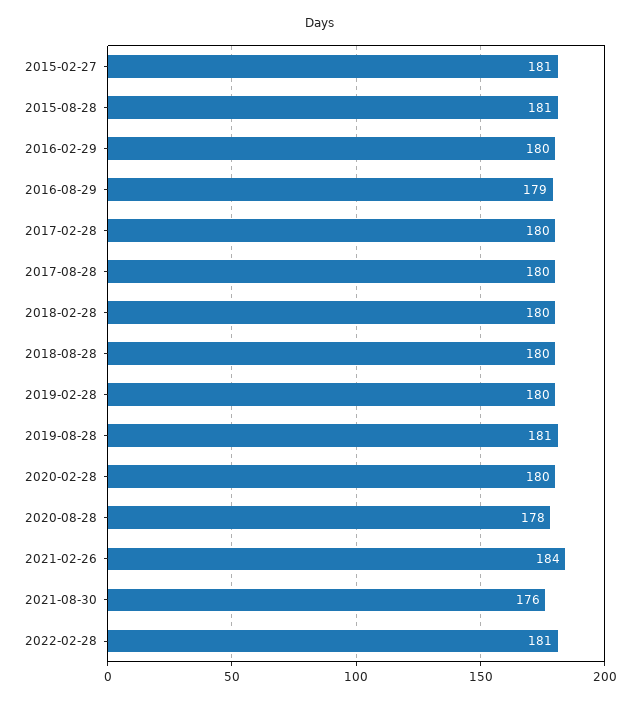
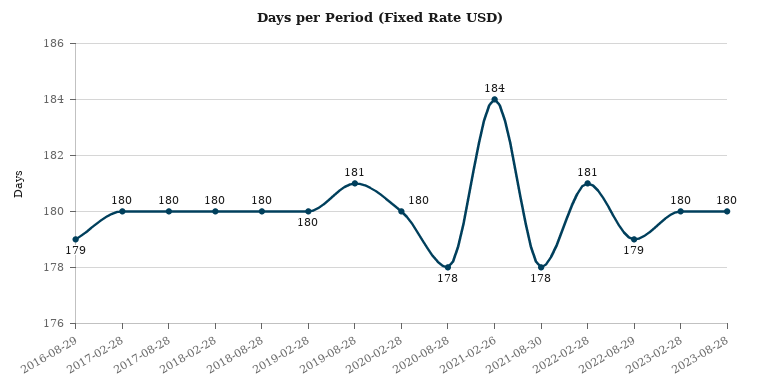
2015-02-27: 181 -> none
2015-08-28: 181 -> none
2016-02-29: 180 -> none
2021-08-30: 176 -> 178
2022-08-29: none -> 179
2023-02-28: none -> 180
2023-08-28: none -> 180

